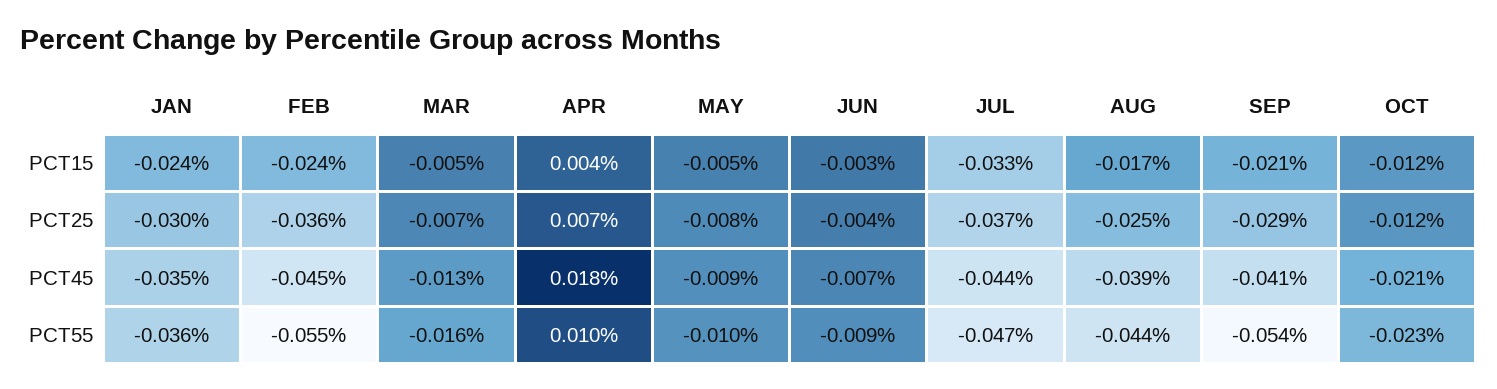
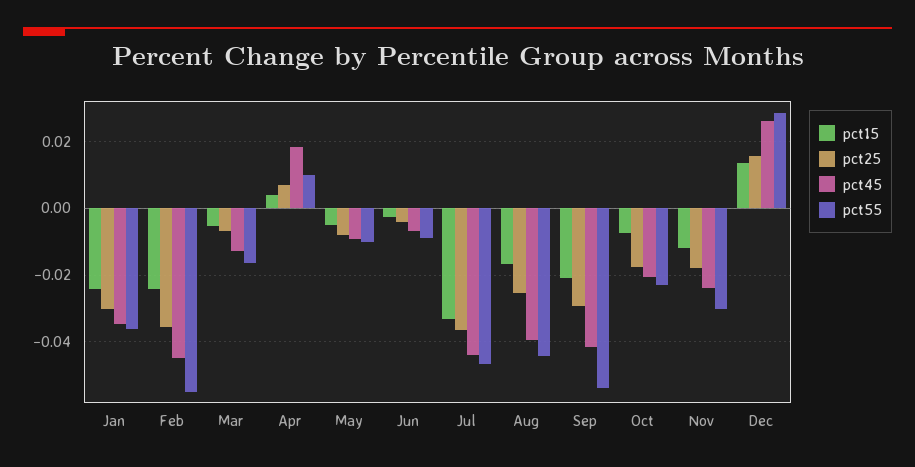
PCT15, OCT: -0.012 -> -0.008
PCT25, OCT: -0.012 -> -0.018
PCT15, Nov: none -> -0.012
PCT25, Nov: none -> -0.018
PCT45, Nov: none -> -0.024
PCT55, Nov: none -> -0.03
PCT15, Dec: none -> 0.014
PCT25, Dec: none -> 0.016
PCT45, Dec: none -> 0.026
PCT55, Dec: none -> 0.028

